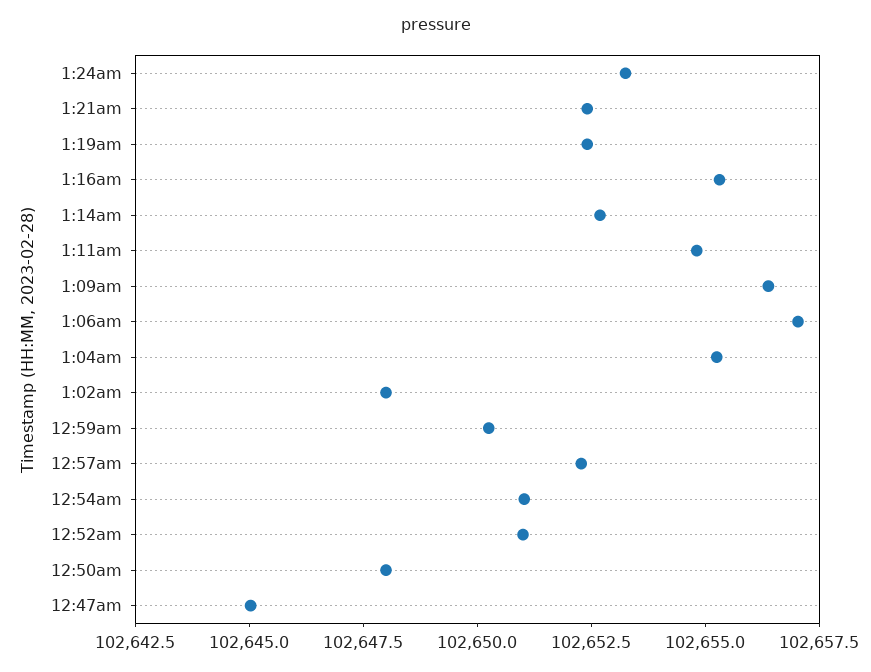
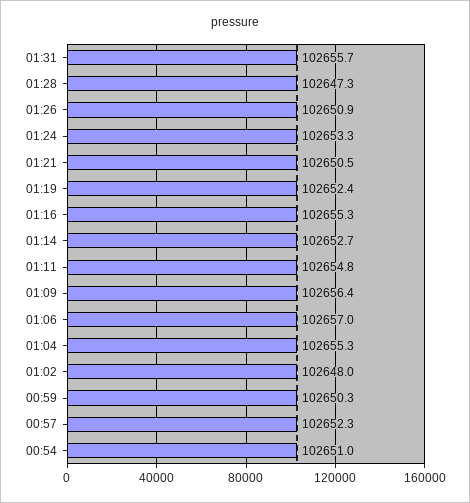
1:21am: 102652.5 -> 102650.5
12:52am: 102651 -> none
12:50am: 102648 -> none
12:47am: 102645 -> none
01:31: none -> 102655.7
01:28: none -> 102647.3
01:26: none -> 102650.9

